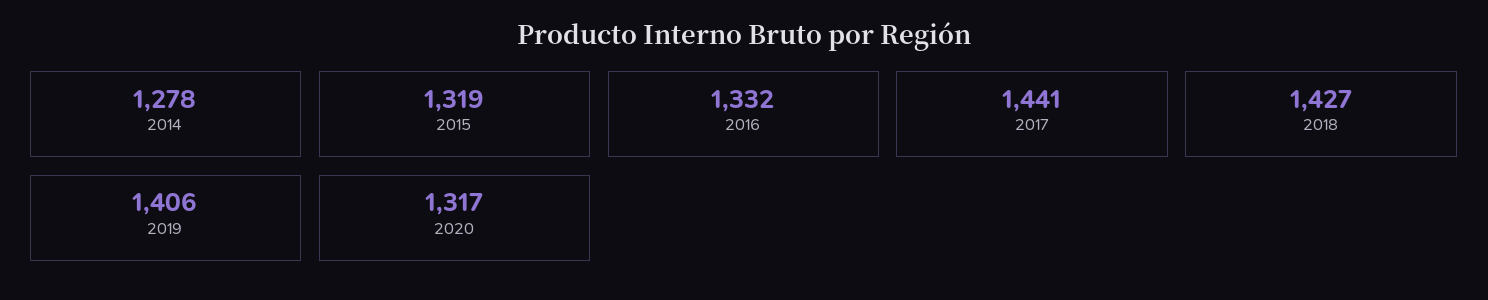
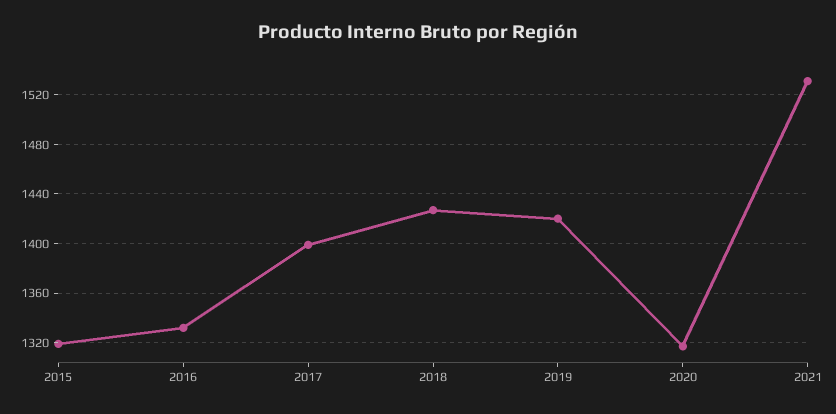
2014: 1278 -> none
2017: 1441 -> 1400
2019: 1406 -> 1420
2021: none -> 1530

